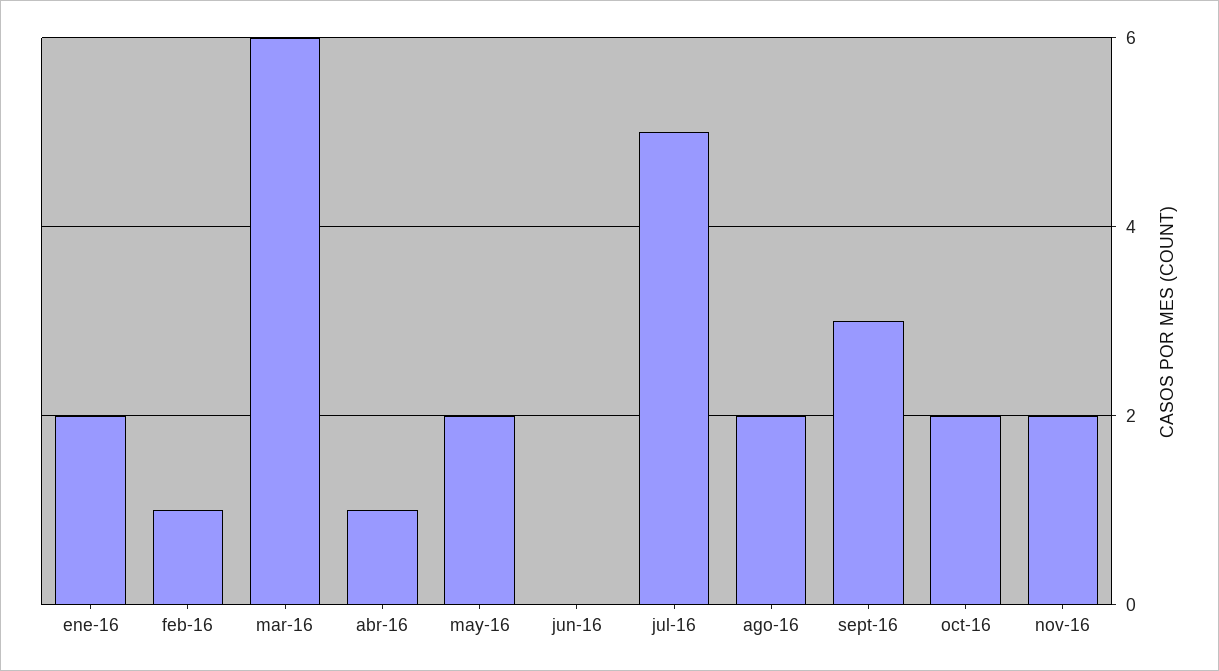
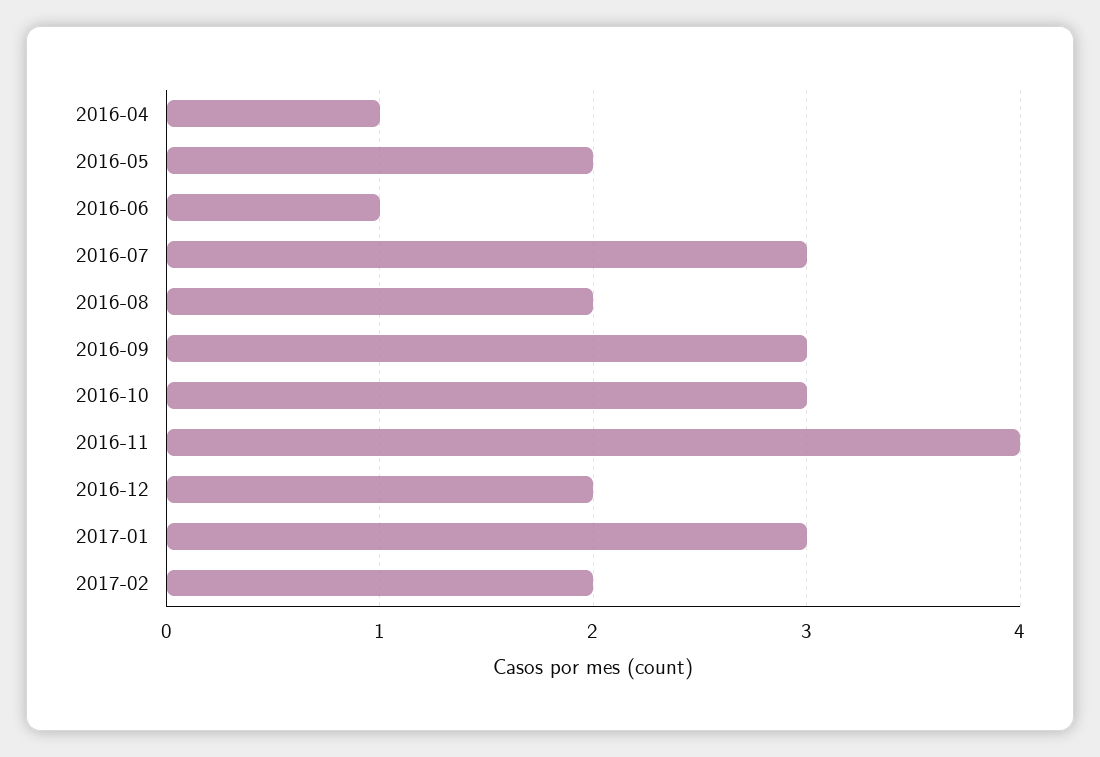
ene-16: 2 -> none
feb-16: 1 -> none
mar-16: 6 -> none
jun-16: 0 -> 1
jul-16: 5 -> 3
oct-16: 2 -> 3
nov-16: 2 -> 4
2016-12: none -> 2
2017-01: none -> 3
2017-02: none -> 2

